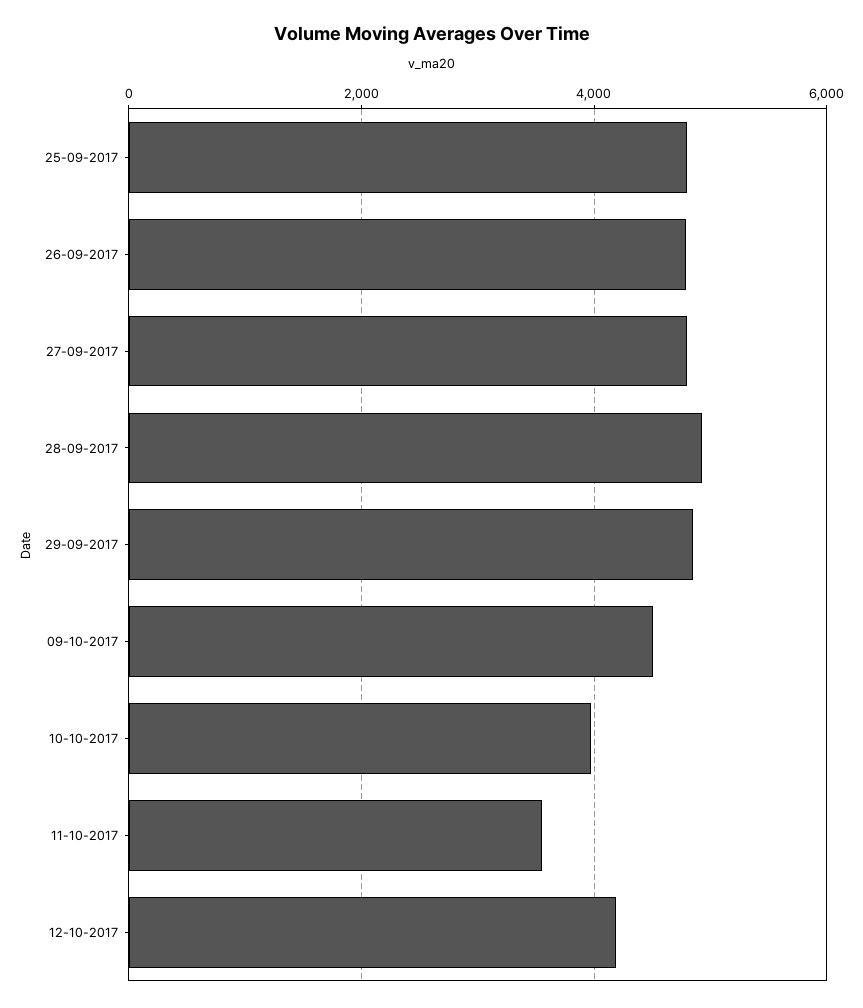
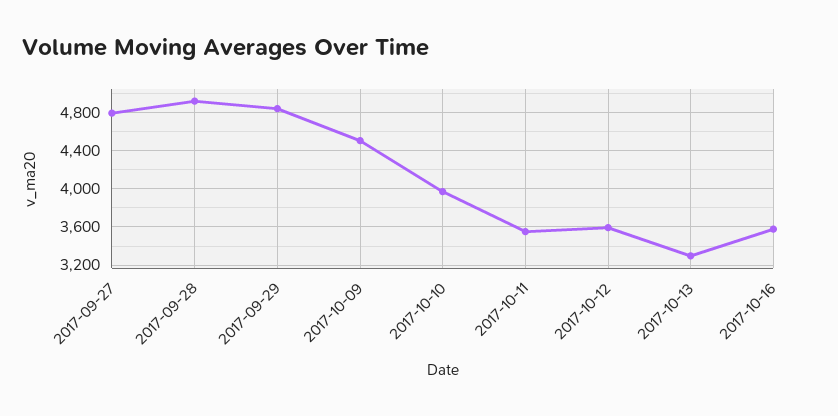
25-09-2017: 4800 -> none
26-09-2017: 4800 -> none
12-10-2017: 4200 -> 3600
2017-10-13: none -> 3300
2017-10-16: none -> 3600

